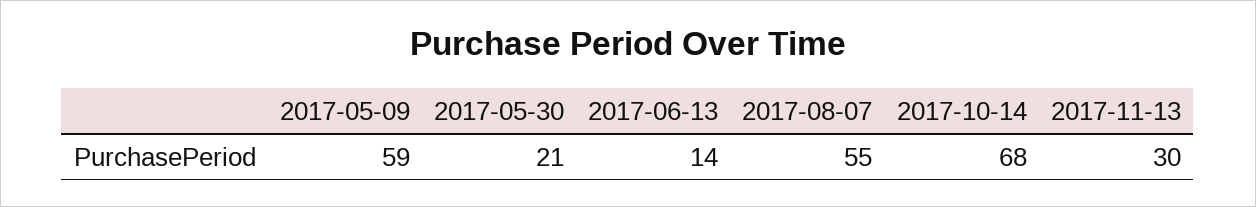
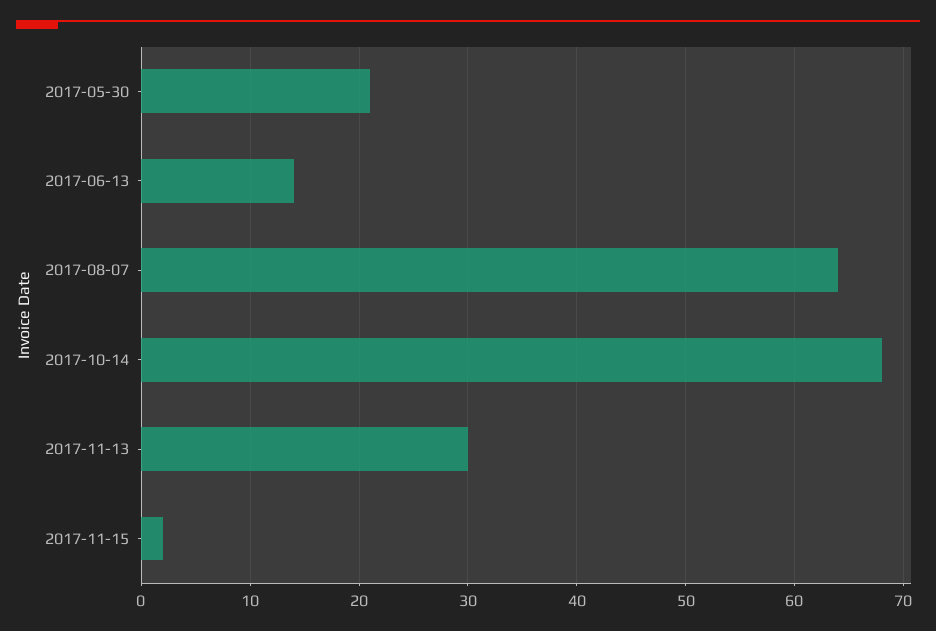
2017-05-09: 59 -> none
2017-08-07: 55 -> 64
2017-11-15: none -> 2

